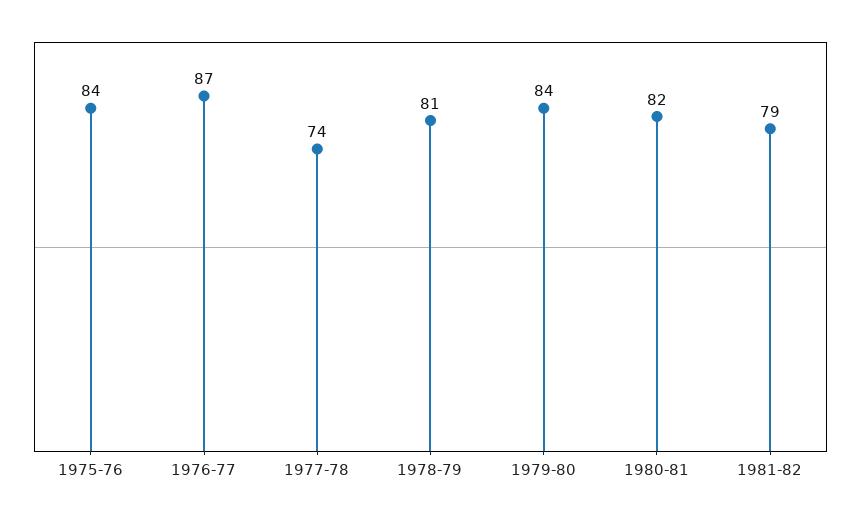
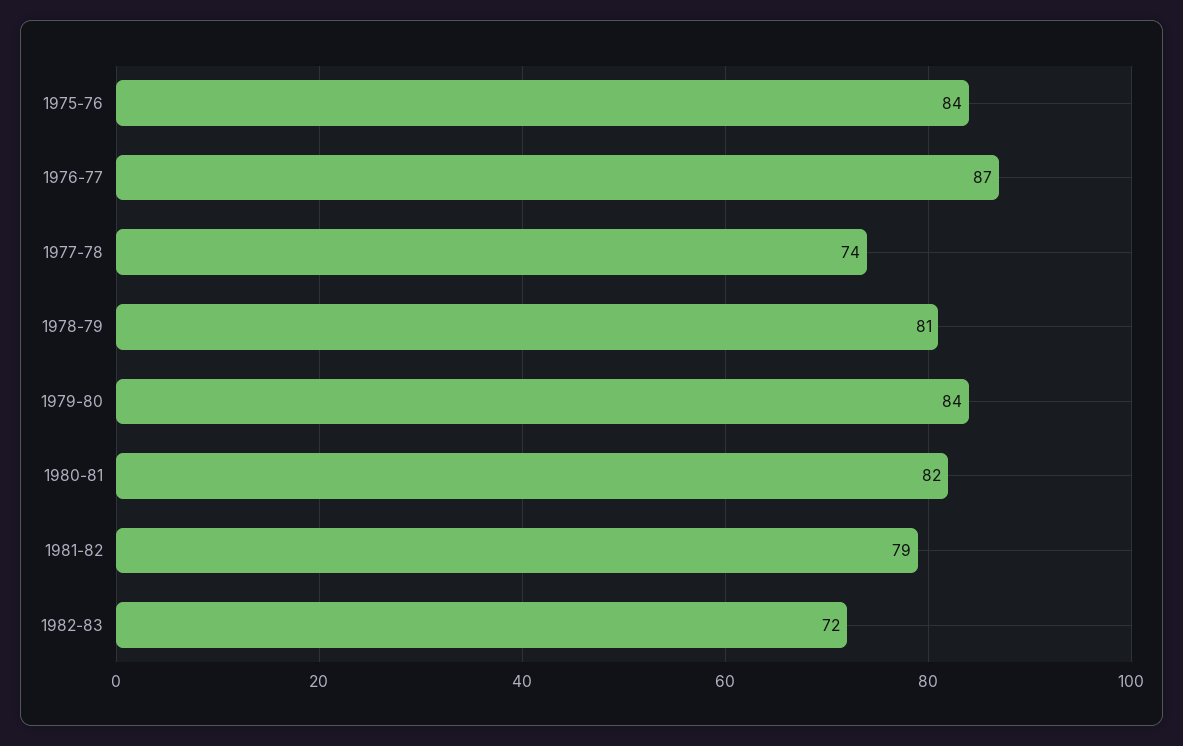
1982-83: none -> 72

